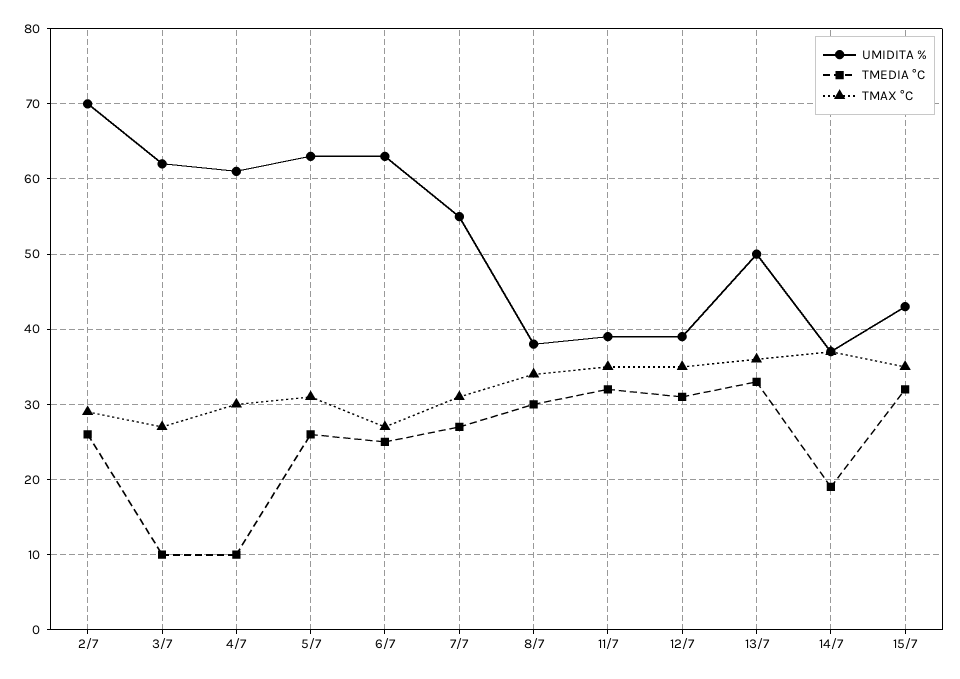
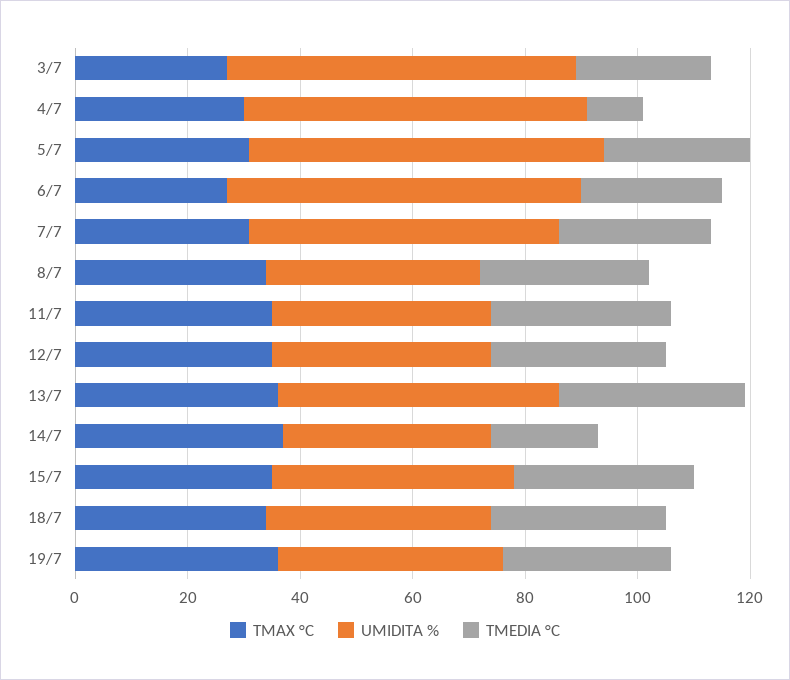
UMIDITA %, 2/7: 70 -> none
TMEDIA °C, 2/7: 26 -> none
TMAX °C, 2/7: 29 -> none
TMEDIA °C, 3/7: 10 -> 25
TMAX °C, 18/7: none -> 35
UMIDITA %, 18/7: none -> 40
TMEDIA °C, 18/7: none -> 30
TMAX °C, 19/7: none -> 35
UMIDITA %, 19/7: none -> 40
TMEDIA °C, 19/7: none -> 30

